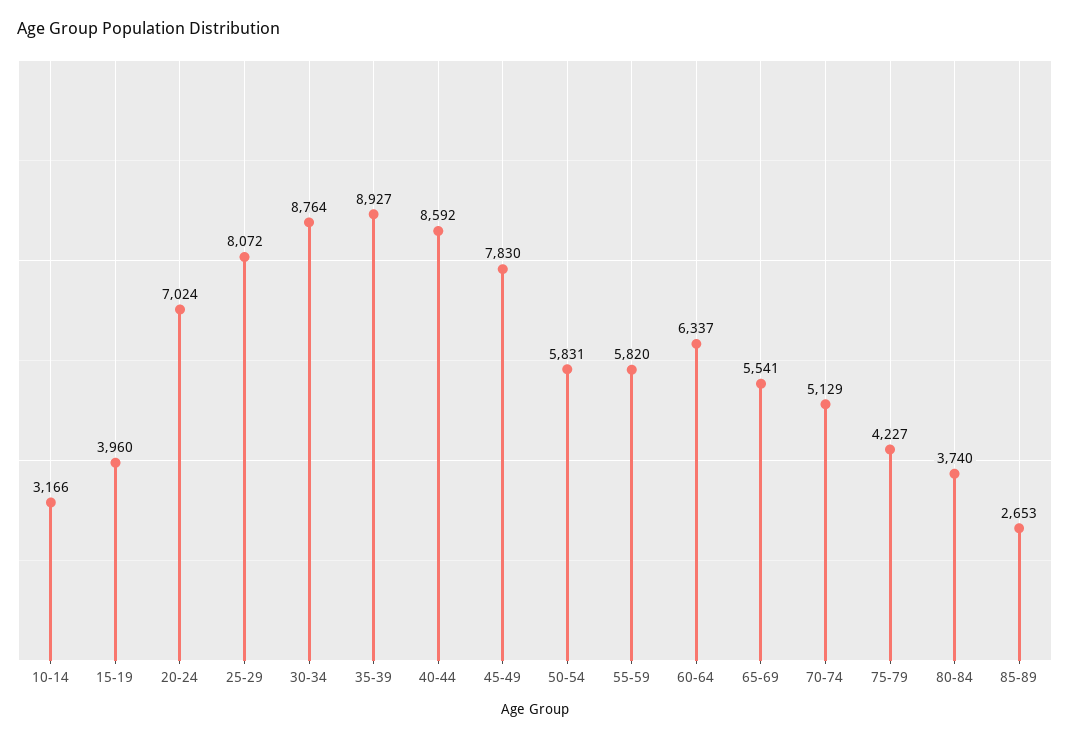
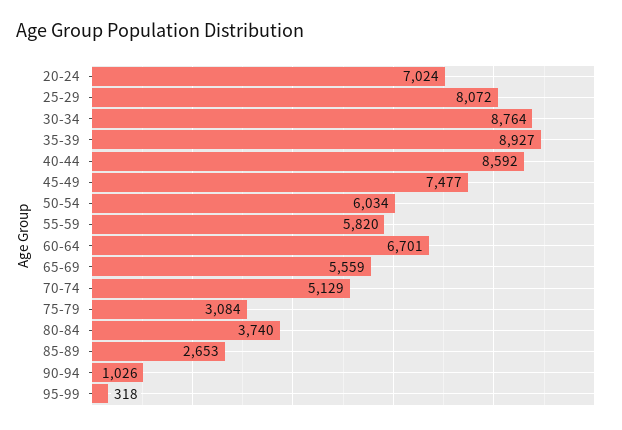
10-14: 3166 -> none
15-19: 3960 -> none
45-49: 7830 -> 7477
50-54: 5831 -> 6034
60-64: 6337 -> 6701
65-69: 5541 -> 5559
75-79: 4227 -> 3084
90-94: none -> 1026
95-99: none -> 318

